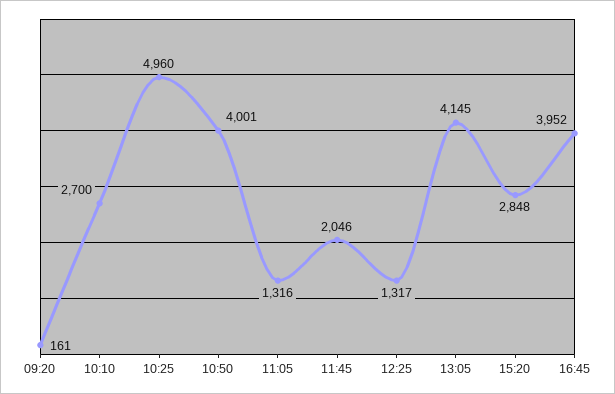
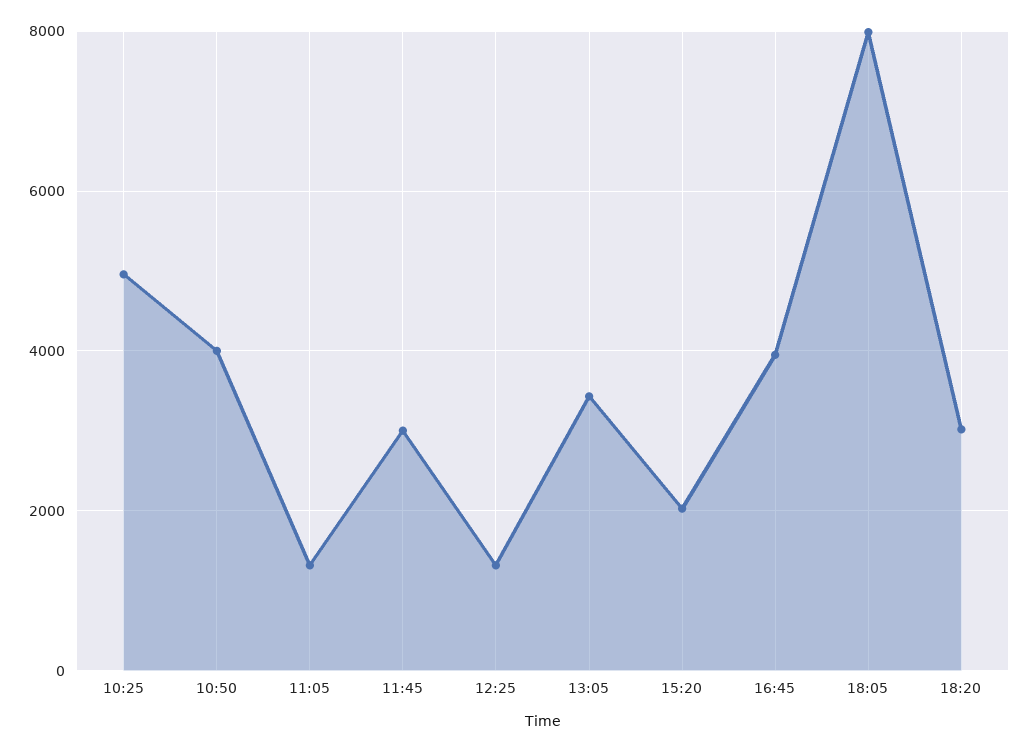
09:20: 161 -> none
10:10: 2700 -> none
11:45: 2046 -> 3000
13:05: 4145 -> 3400
15:20: 2848 -> 2000
18:05: none -> 8000
18:20: none -> 3000

